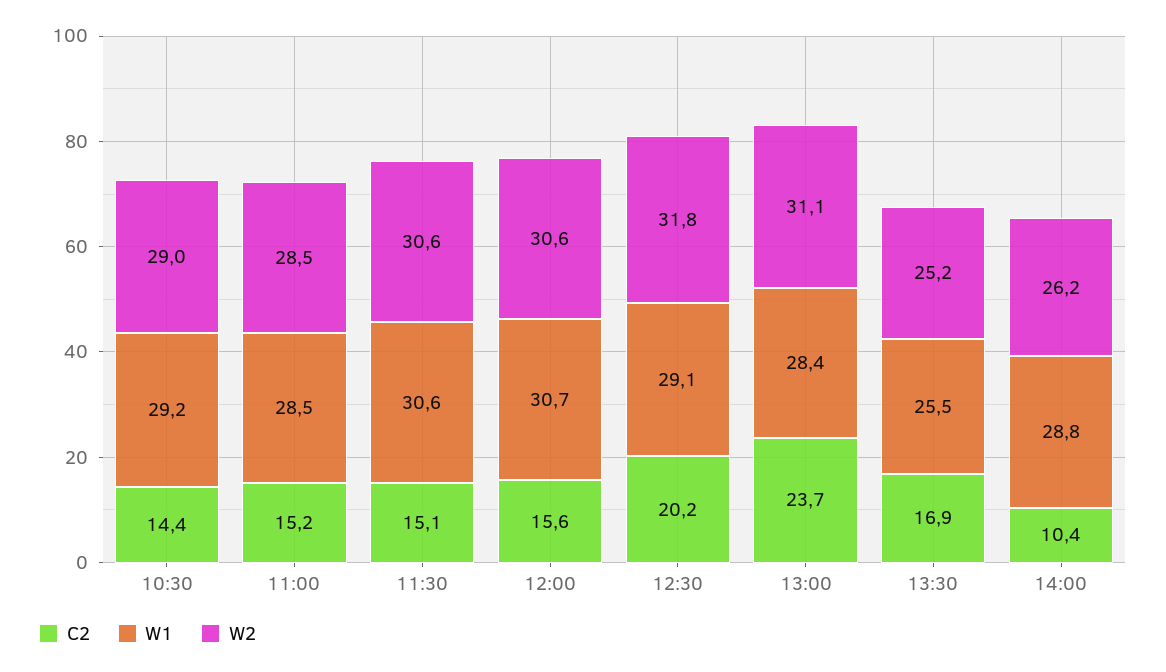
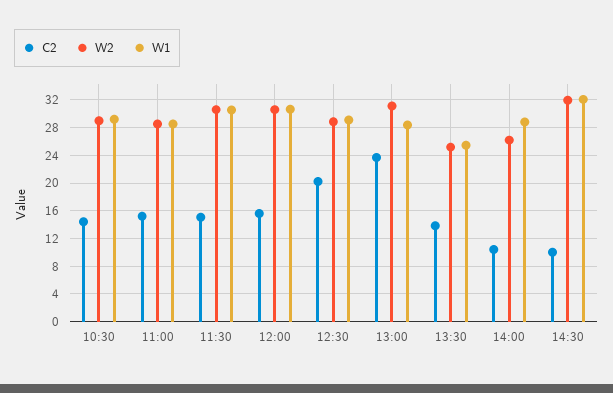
W2, 12:30: 31.8 -> 29
C2, 13:30: 16.9 -> 14
C2, 14:30: none -> 10
W2, 14:30: none -> 32
W1, 14:30: none -> 32

